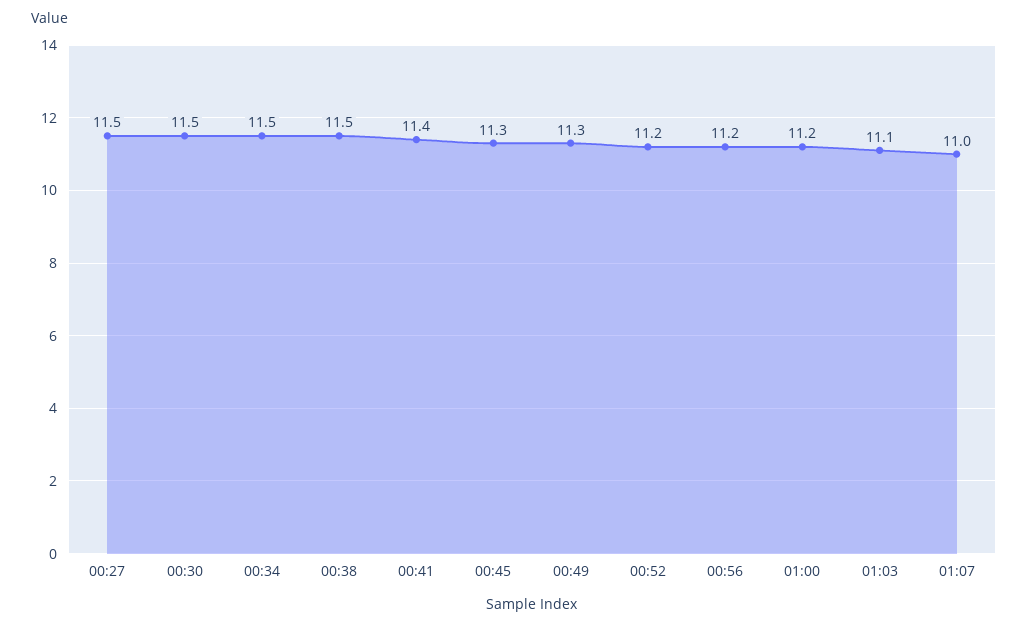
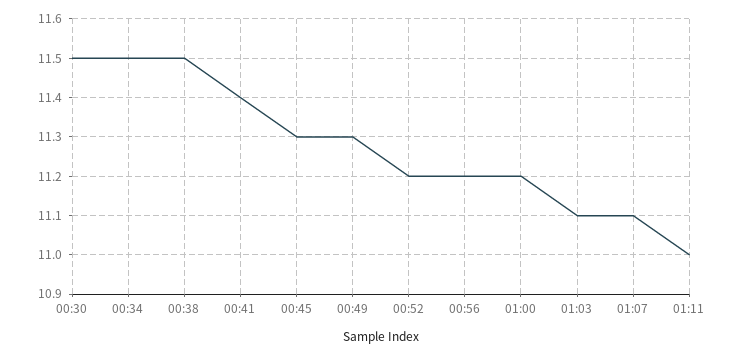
00:27: 11.5 -> none
01:07: 11 -> 11.1
01:11: none -> 11

